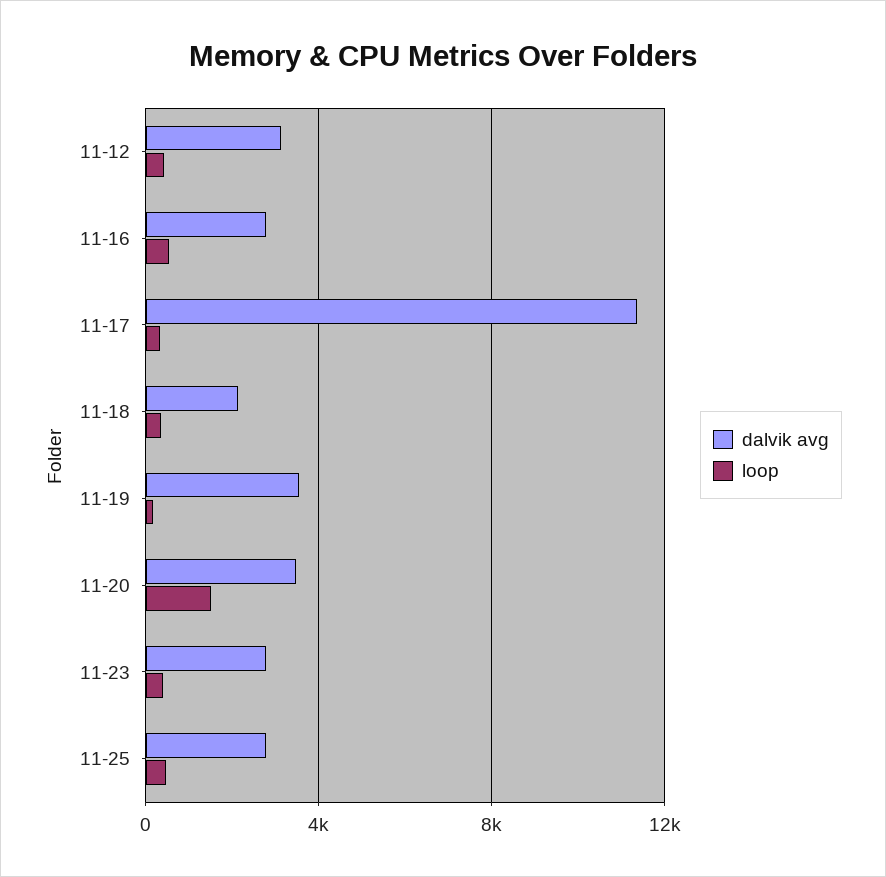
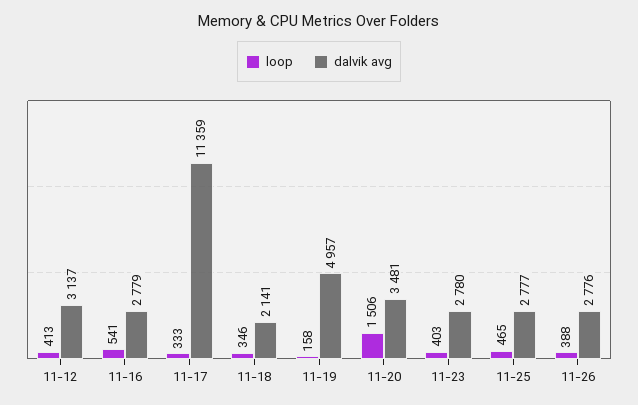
dalvik avg, 11-19: 3500 -> 4957
loop, 11-26: none -> 388
dalvik avg, 11-26: none -> 2776

